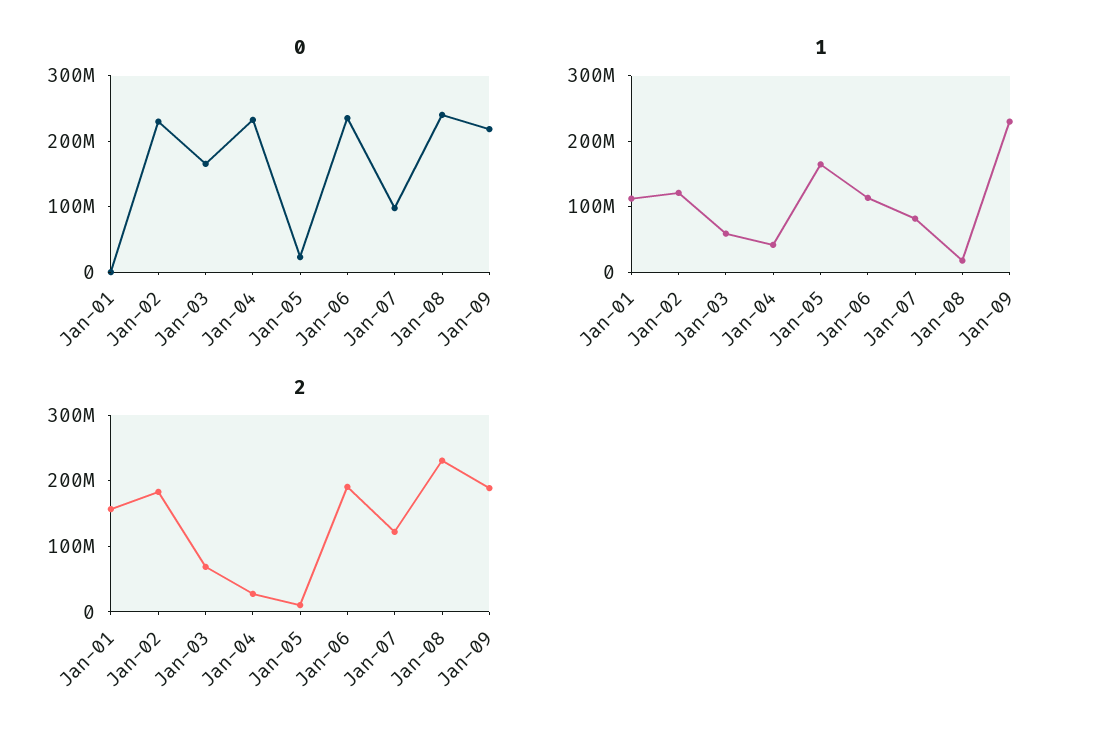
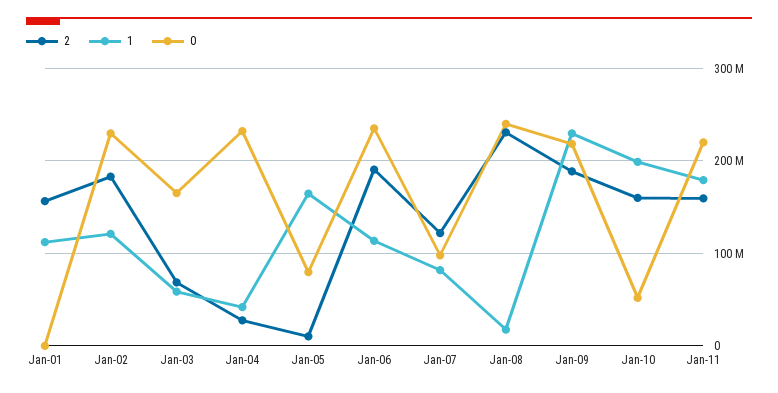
0, Jan-05: 20000000 -> 80000000
2, Jan-10: none -> 160000000
1, Jan-10: none -> 200000000
0, Jan-10: none -> 50000000
2, Jan-11: none -> 160000000
1, Jan-11: none -> 180000000
0, Jan-11: none -> 220000000

